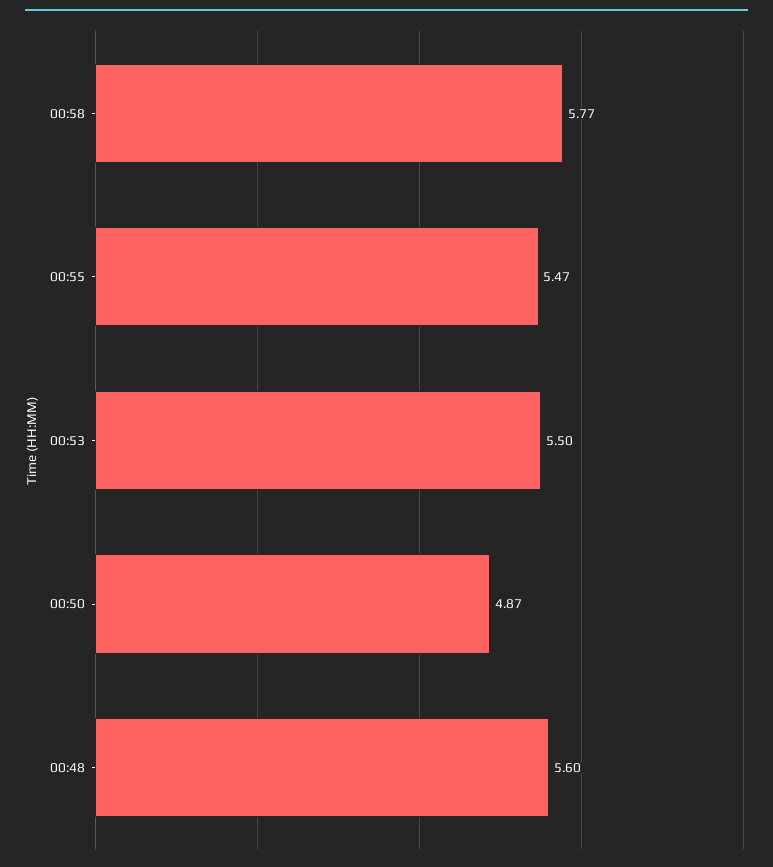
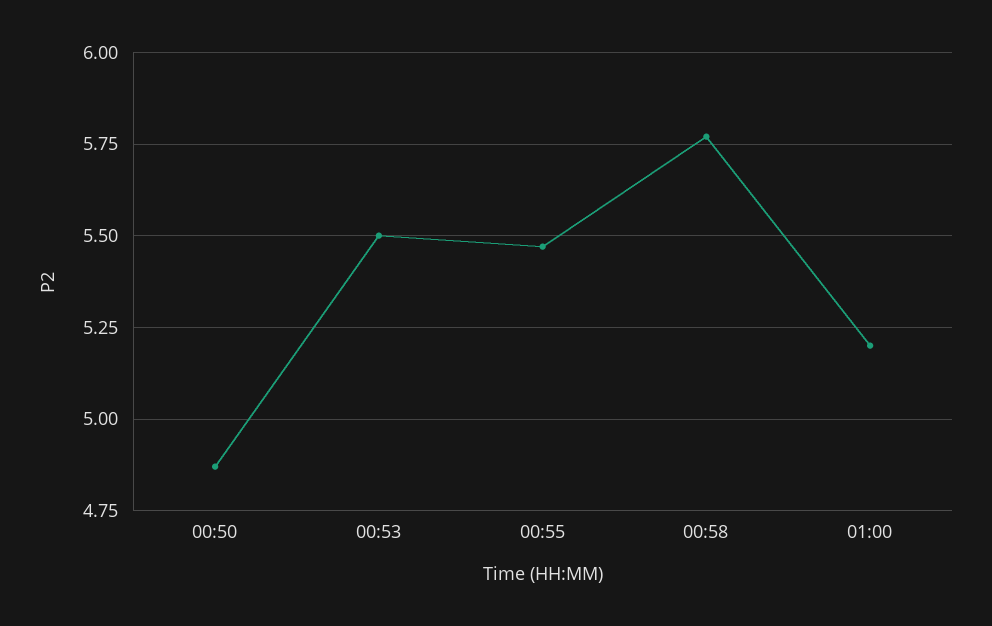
00:48: 5.6 -> none
01:00: none -> 5.2

